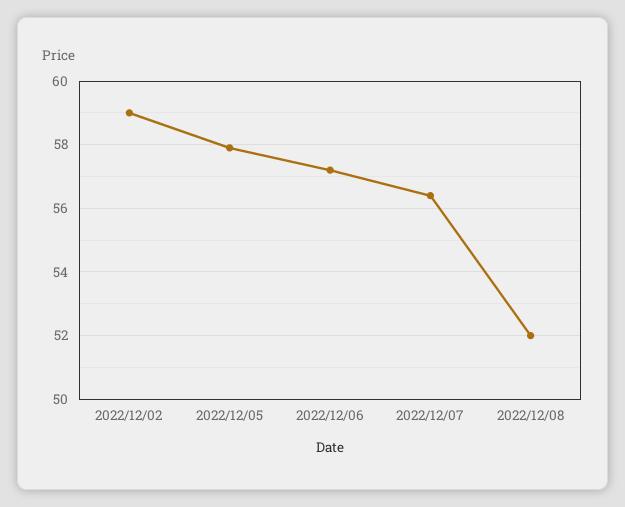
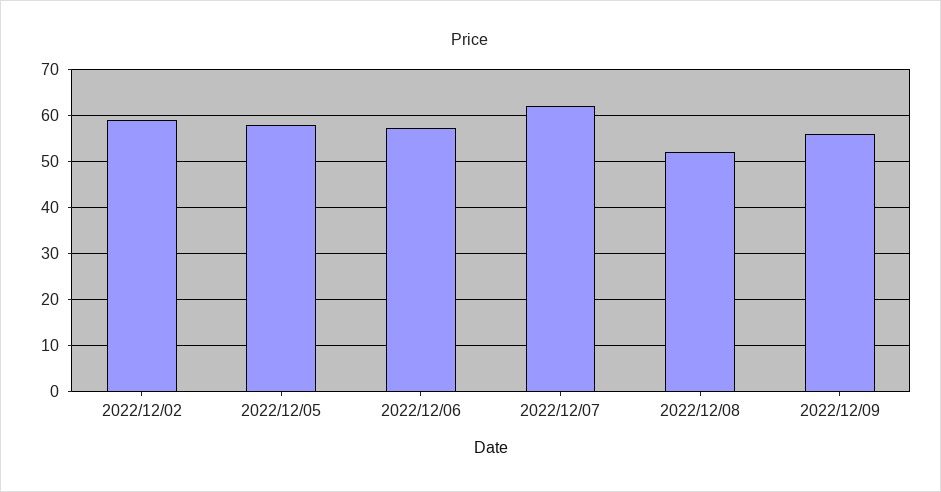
2022/12/07: 56.5 -> 62
2022/12/09: none -> 56

